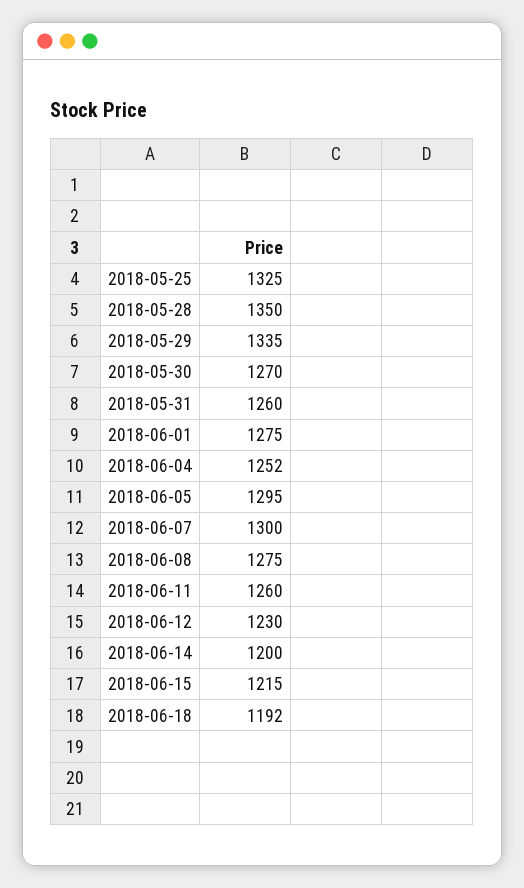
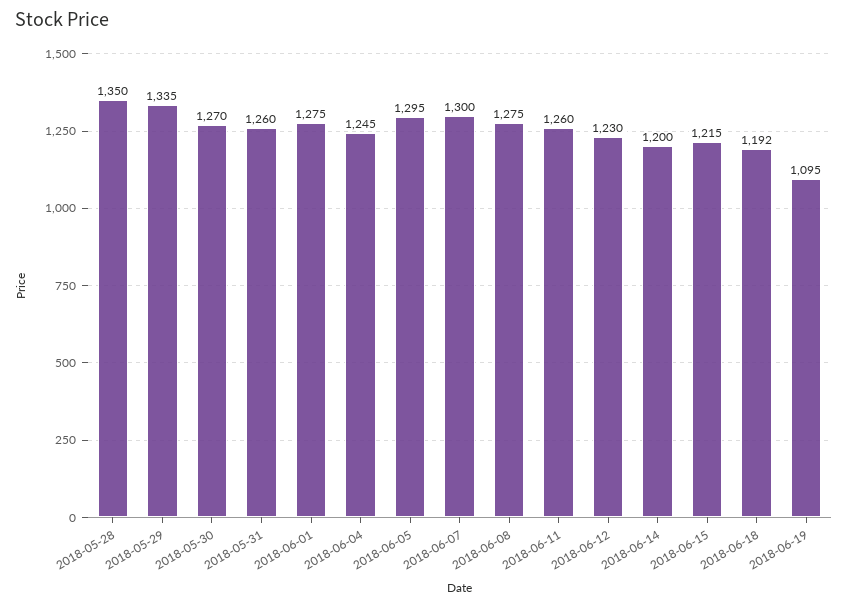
2018-05-25: 1325 -> none
2018-06-04: 1252 -> 1245
2018-06-19: none -> 1095

